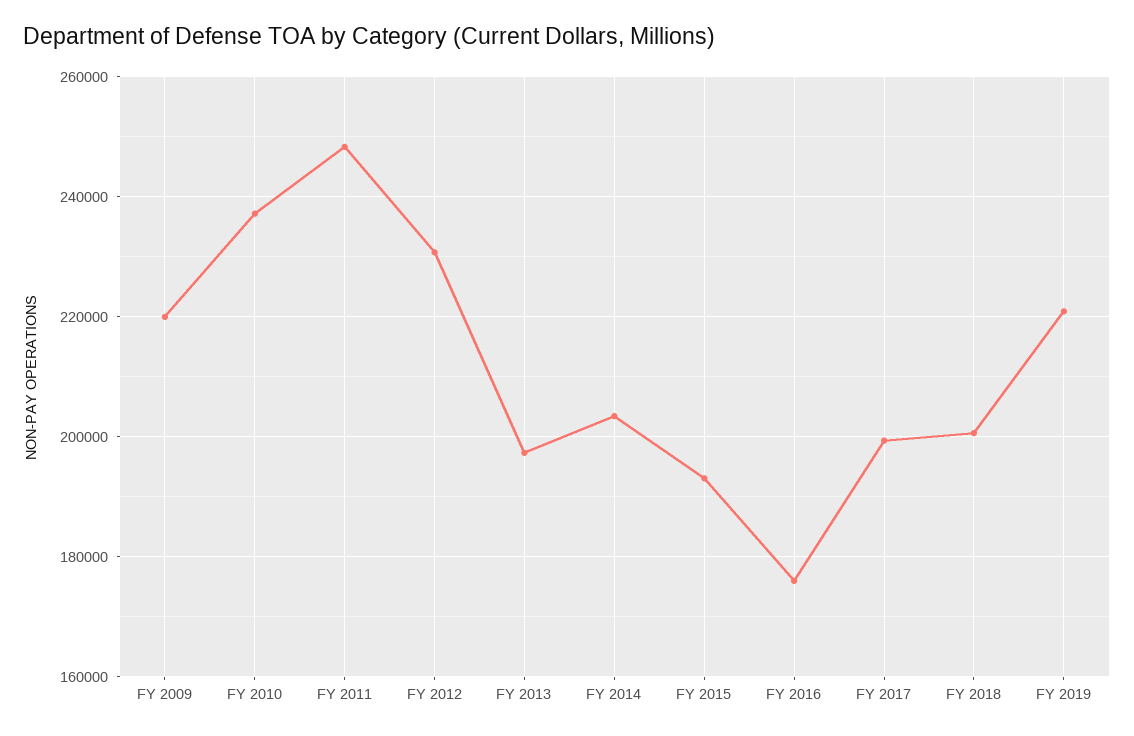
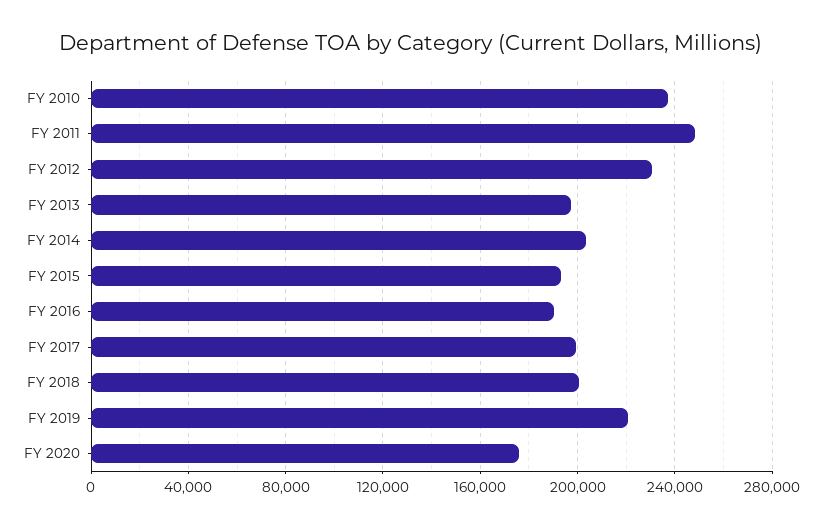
FY 2009: 220000 -> none
FY 2016: 176000 -> 190000
FY 2020: none -> 175000

